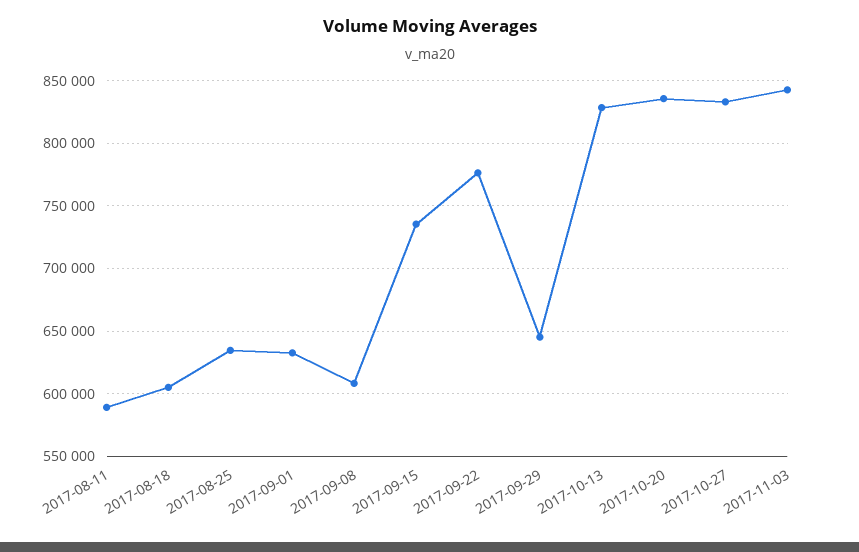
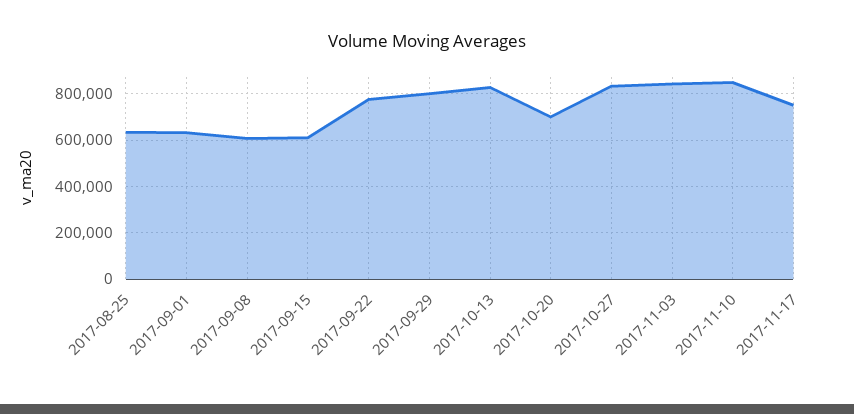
2017-08-11: 590000 -> none
2017-08-18: 605000 -> none
2017-09-15: 735000 -> 600000
2017-09-29: 645000 -> 800000
2017-10-20: 835000 -> 700000
2017-11-10: none -> 850000
2017-11-17: none -> 750000

